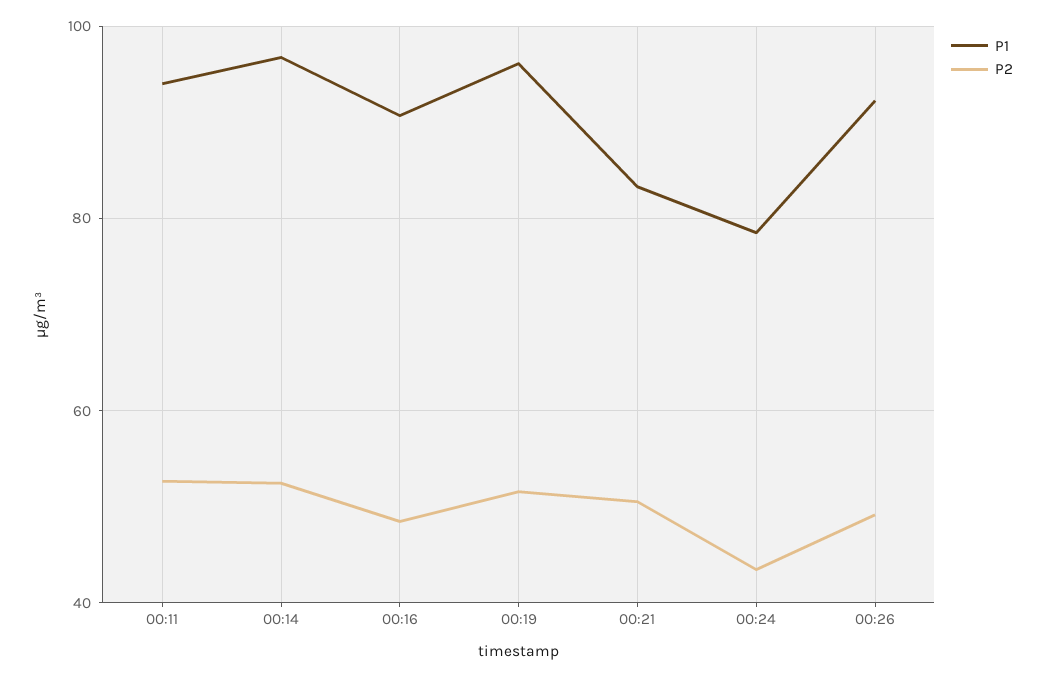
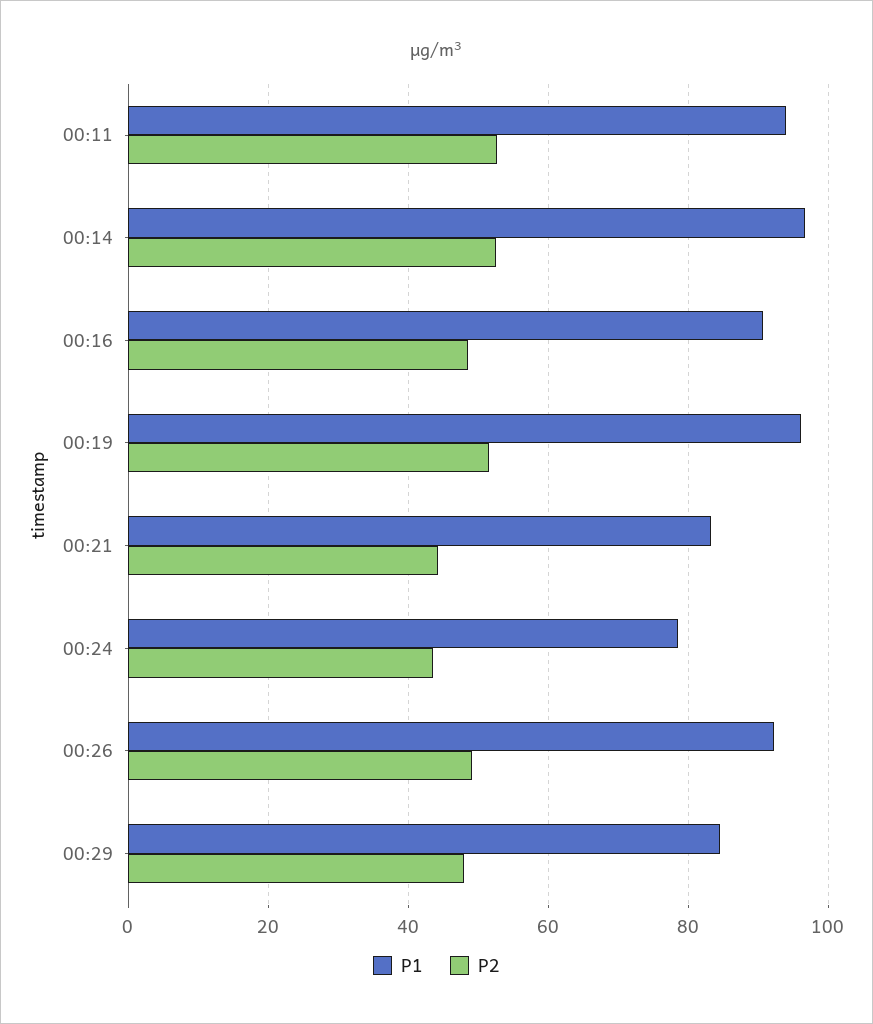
P2, 00:21: 50 -> 44
P1, 00:29: none -> 84
P2, 00:29: none -> 48

